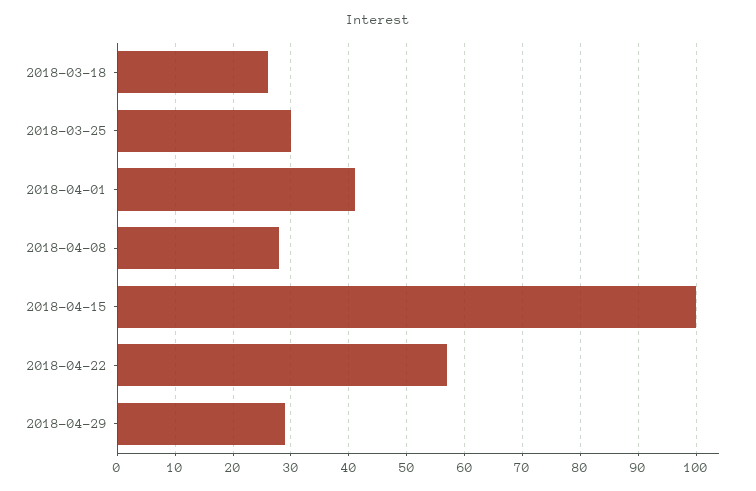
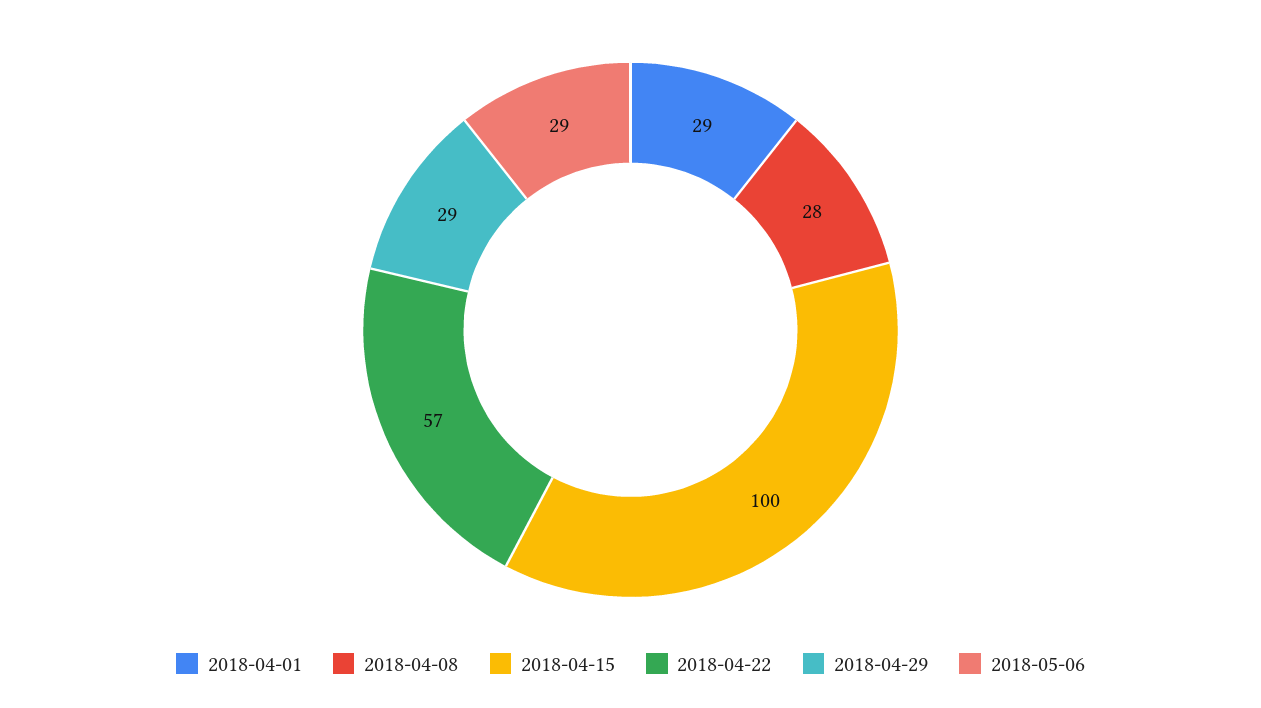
2018-03-18: 25 -> none
2018-03-25: 30 -> none
2018-04-01: 40 -> 29
2018-05-06: none -> 29

